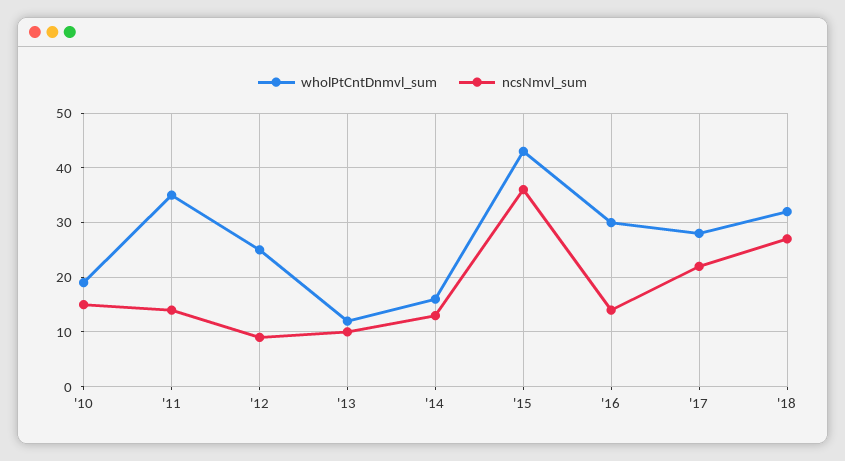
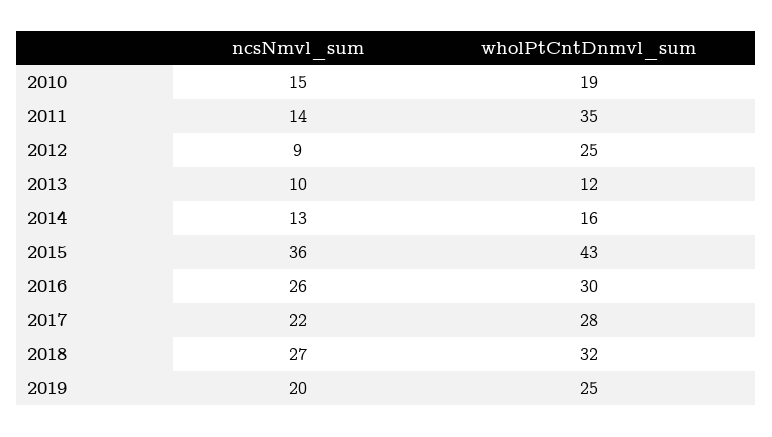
ncsNmvl_sum, '16: 15 -> 26
ncsNmvl_sum, 2019: none -> 20
wholPtCntDnmvl_sum, 2019: none -> 25

